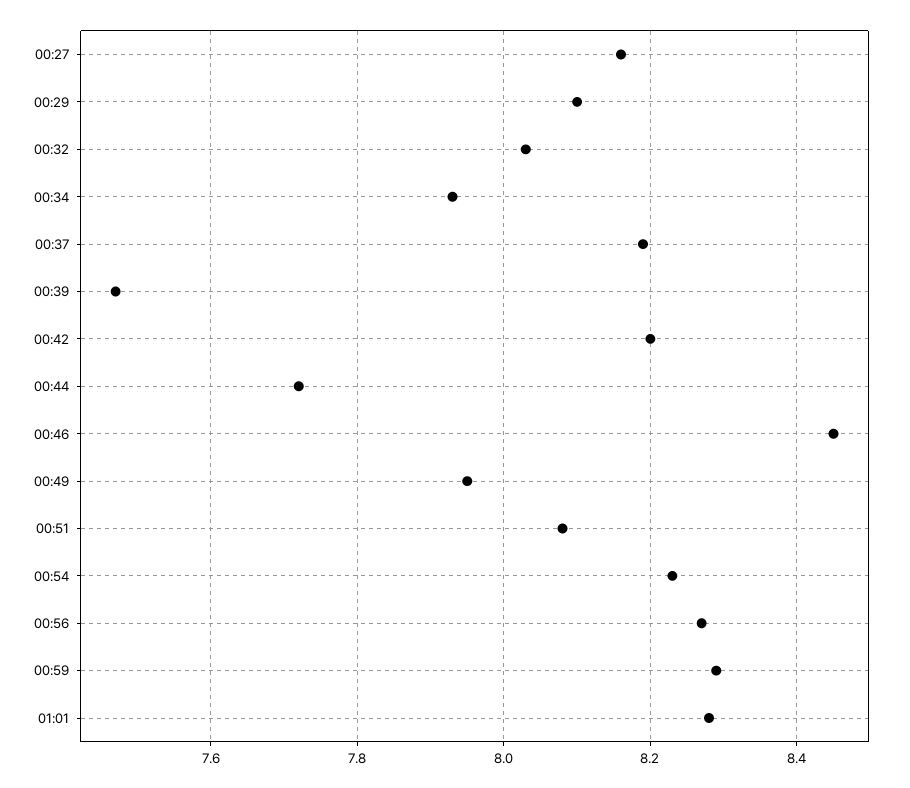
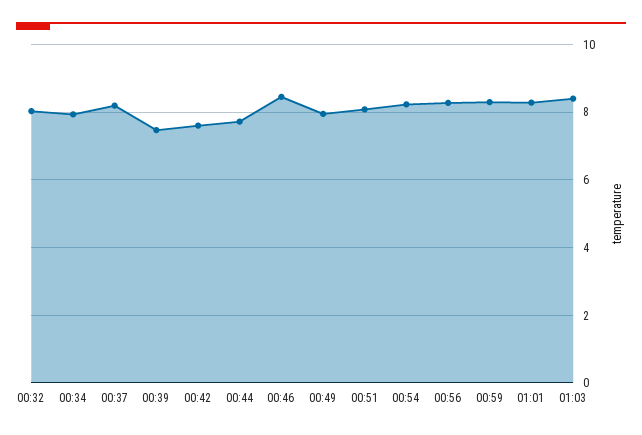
00:27: 8.15 -> none
00:29: 8.1 -> none
00:42: 8.2 -> 7.6
01:03: none -> 8.4

